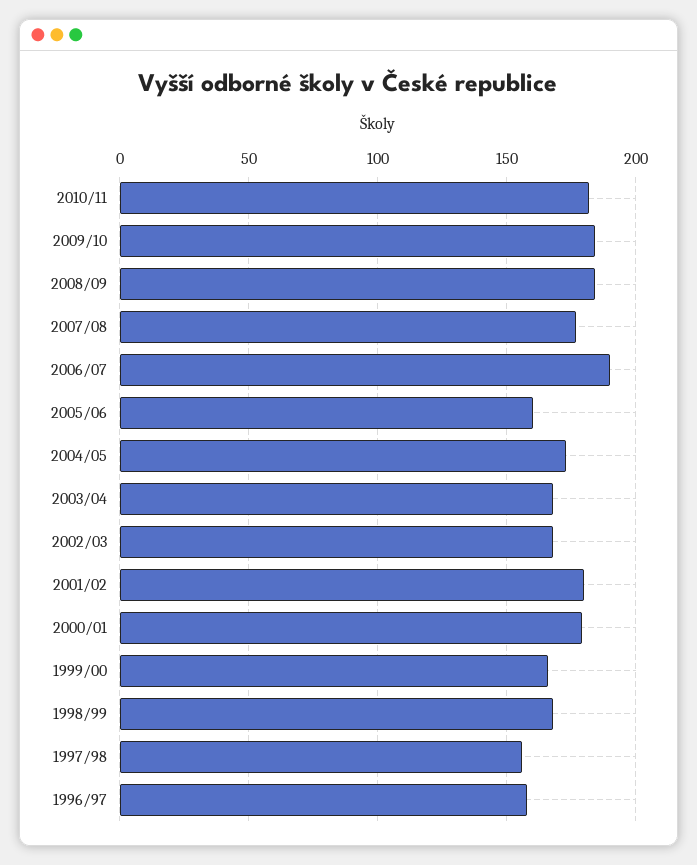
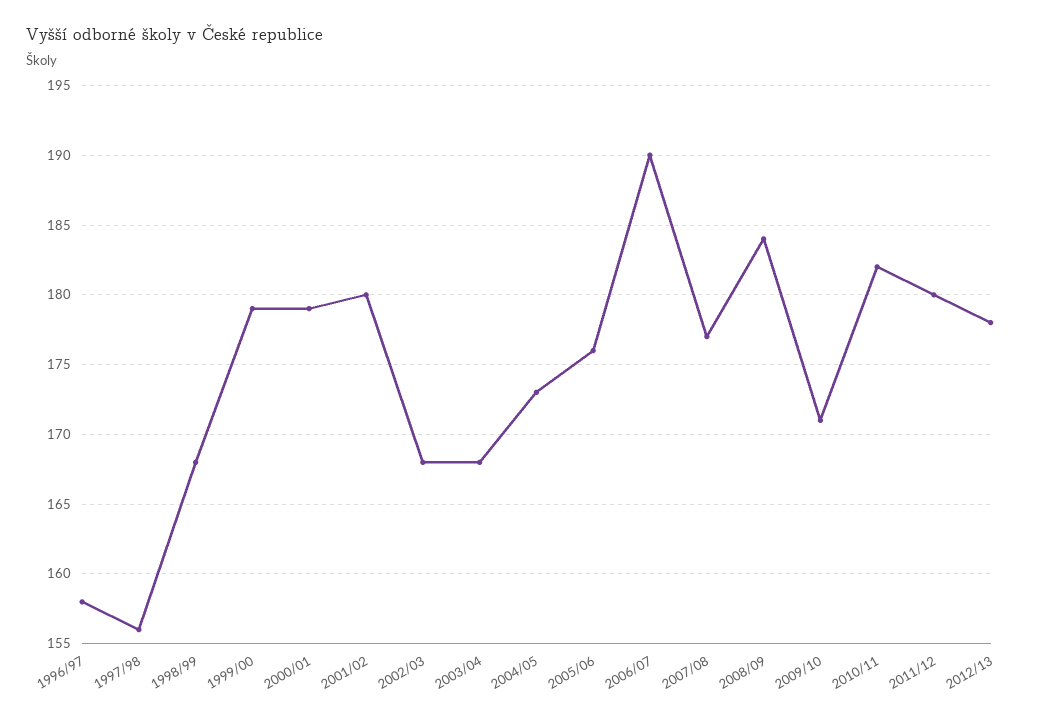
2009/10: 185 -> 171
2005/06: 160 -> 176
1999/00: 165 -> 179
2011/12: none -> 180
2012/13: none -> 178

